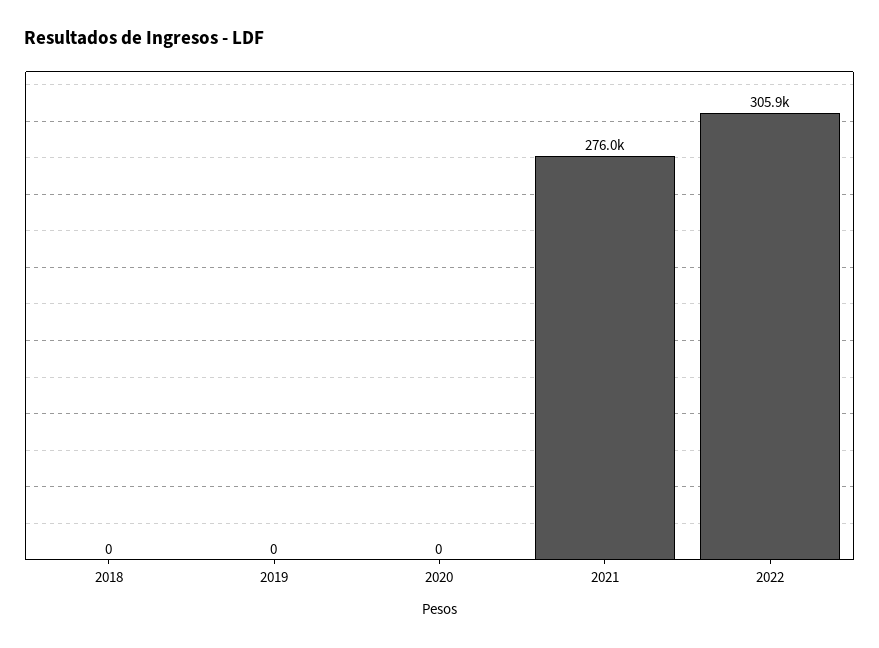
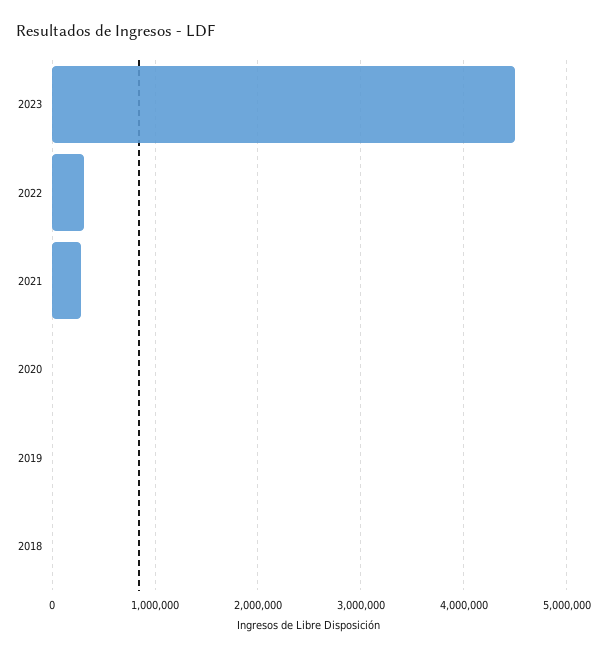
2023: none -> 4500000

